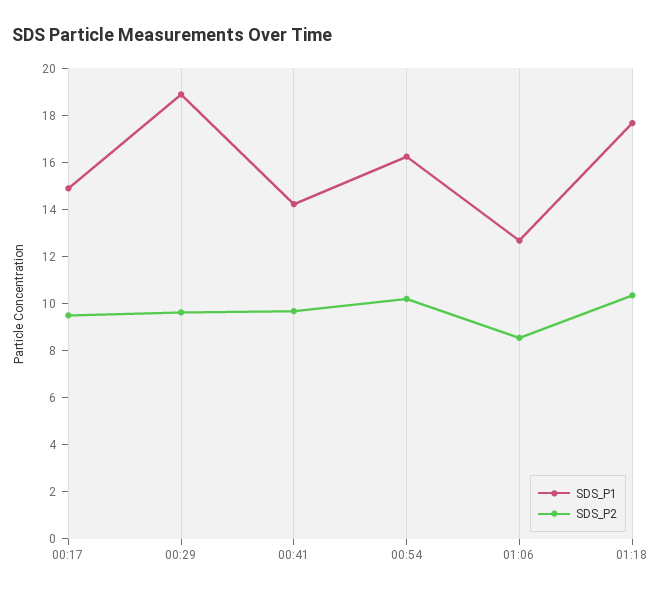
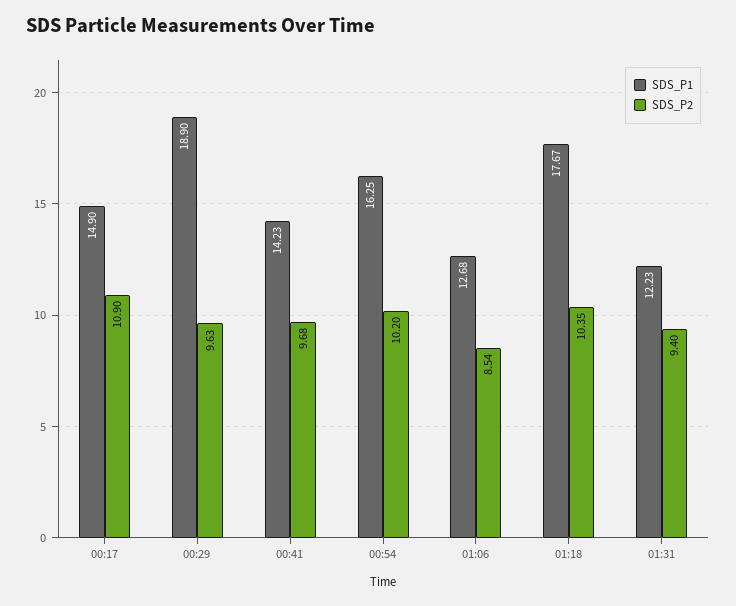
SDS_P2, 00:17: 9.5 -> 10.9
SDS_P1, 01:31: none -> 12.23
SDS_P2, 01:31: none -> 9.4

